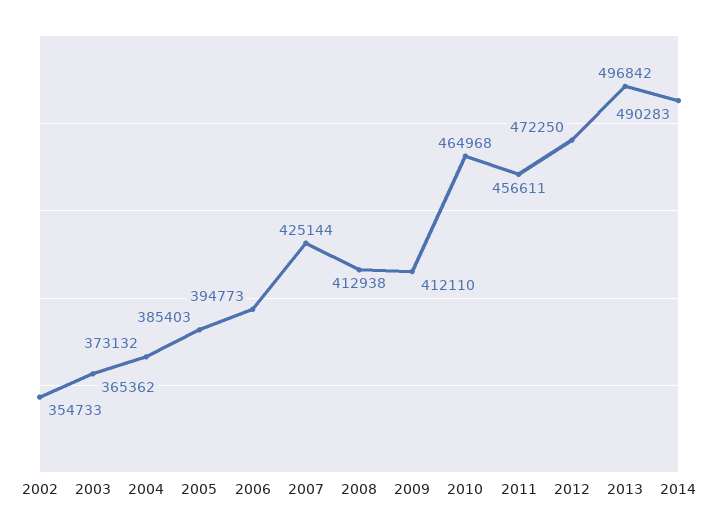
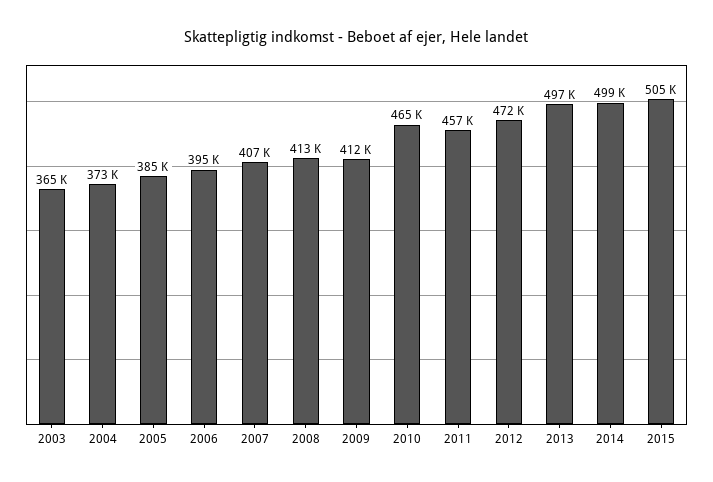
2002: 354733 -> none
2007: 425144 -> 407000
2014: 490283 -> 499000
2015: none -> 505000

